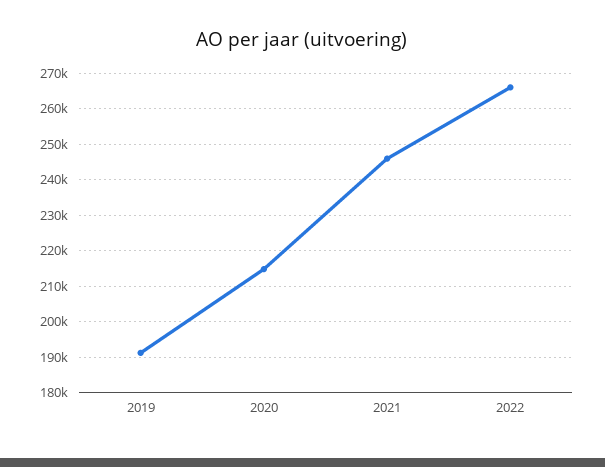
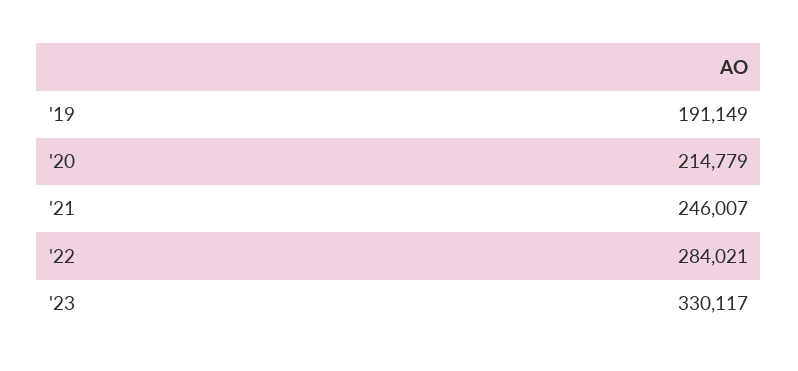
2022: 266000 -> 284021
'23: none -> 330117

